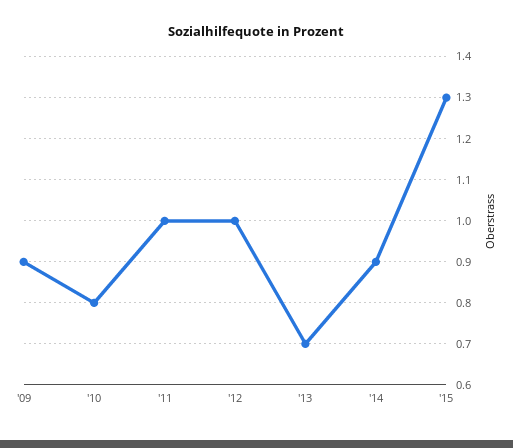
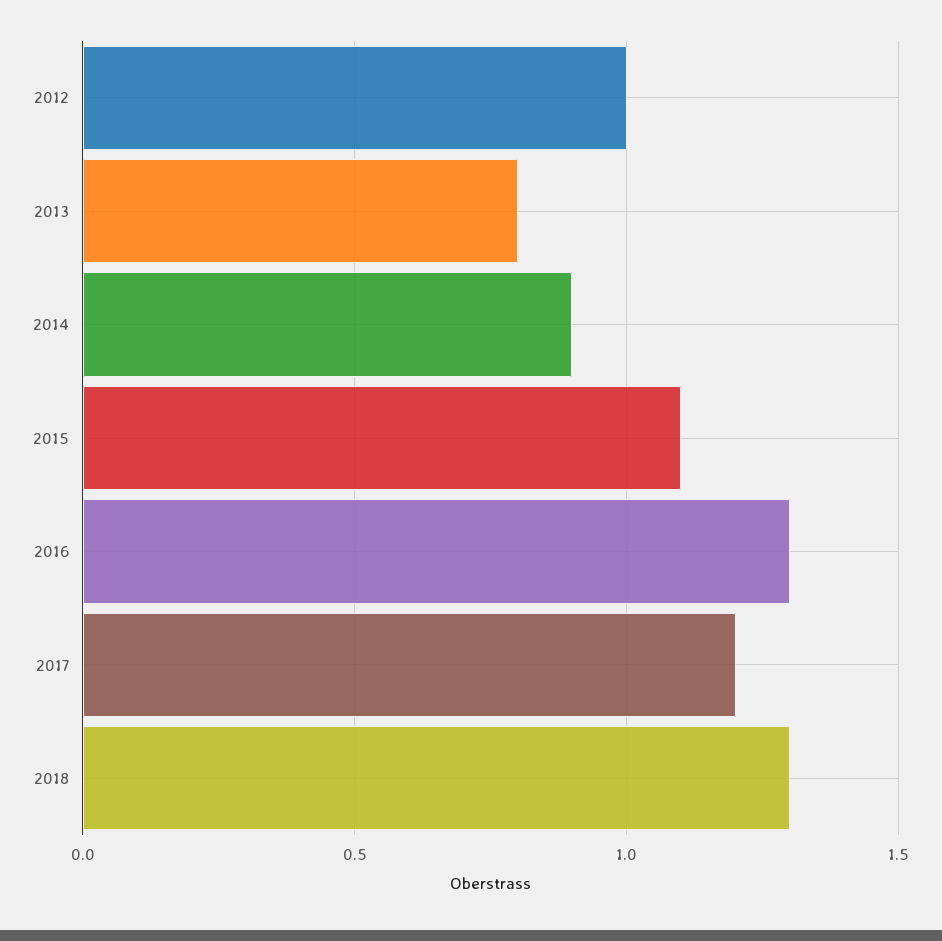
'09: 0.9 -> none
'10: 0.8 -> none
'11: 1 -> none
'13: 0.7 -> 0.8
'15: 1.3 -> 1.1
2016: none -> 1.3
2017: none -> 1.2
2018: none -> 1.3

